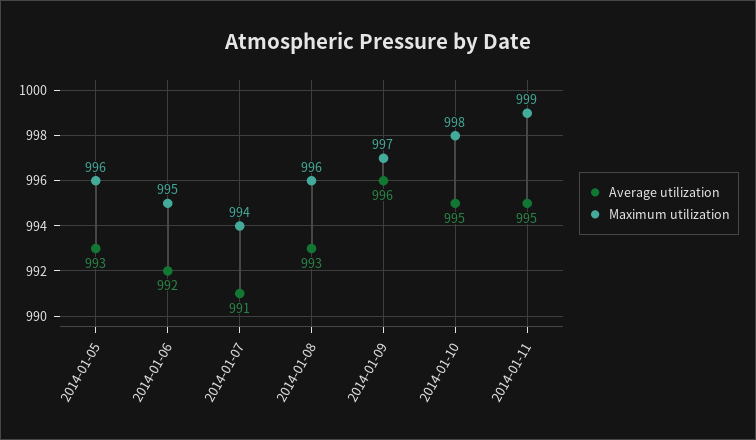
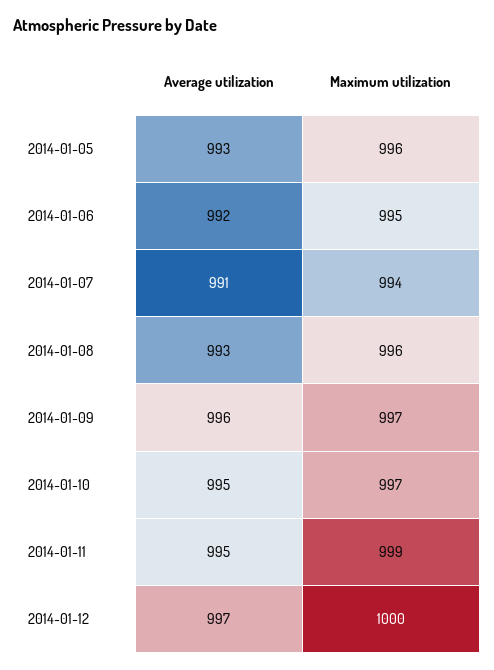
Maximum utilization, 2014-01-10: 998 -> 997
Average utilization, 2014-01-12: none -> 997
Maximum utilization, 2014-01-12: none -> 1000

